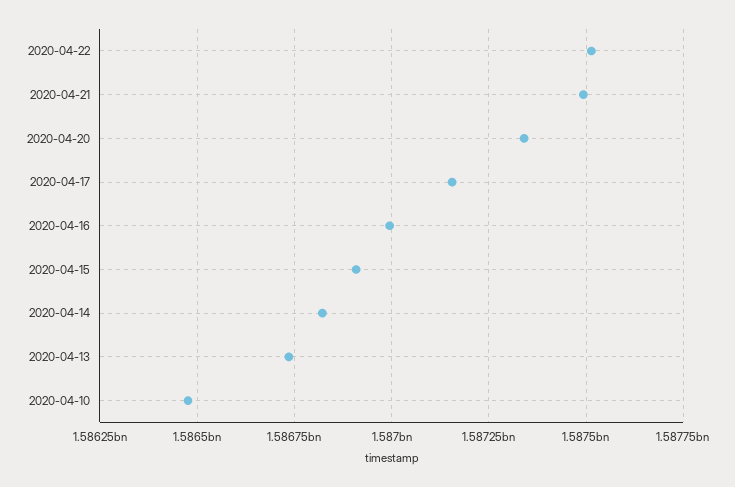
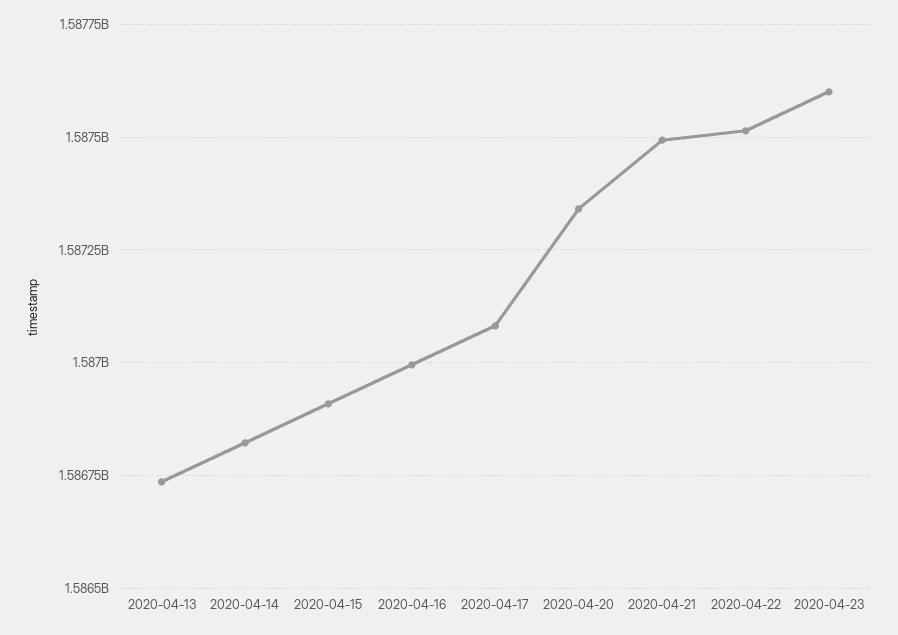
2020-04-17: 1587150000 -> 1587075000
2020-04-10: 1586475000 -> none
2020-04-23: none -> 1587600000

